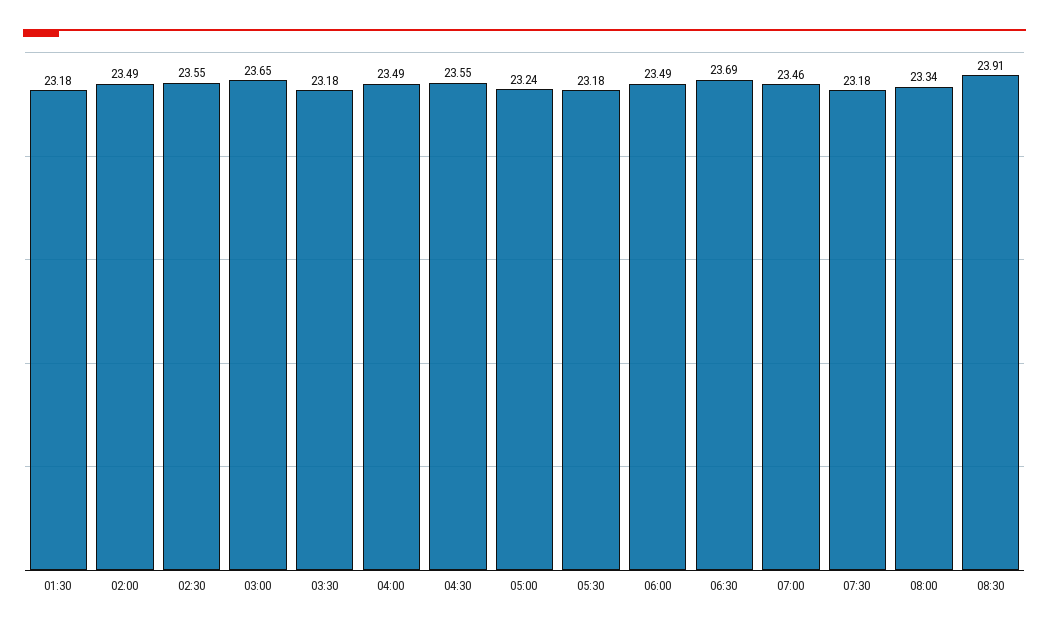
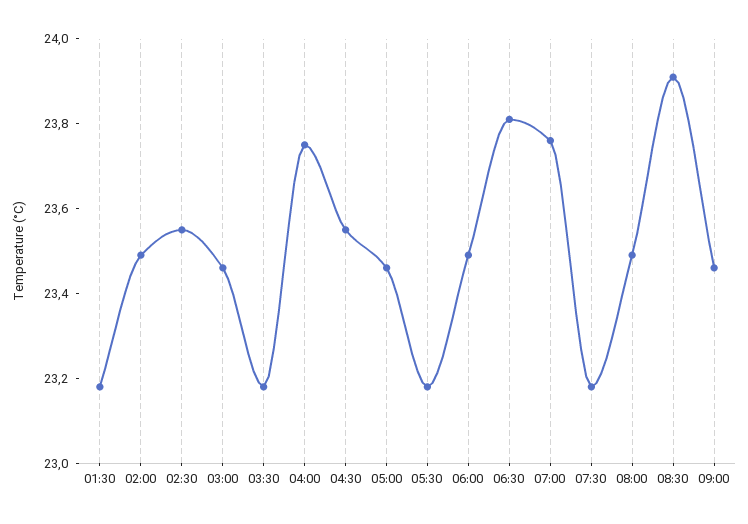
03:00: 23.65 -> 23.45
04:00: 23.49 -> 23.75
05:00: 23.24 -> 23.45
06:30: 23.69 -> 23.8
07:00: 23.46 -> 23.75
08:00: 23.34 -> 23.5
09:00: none -> 23.45

